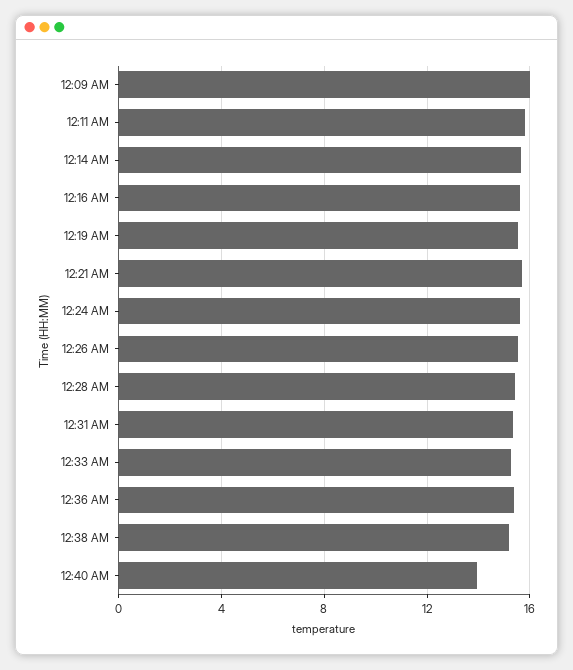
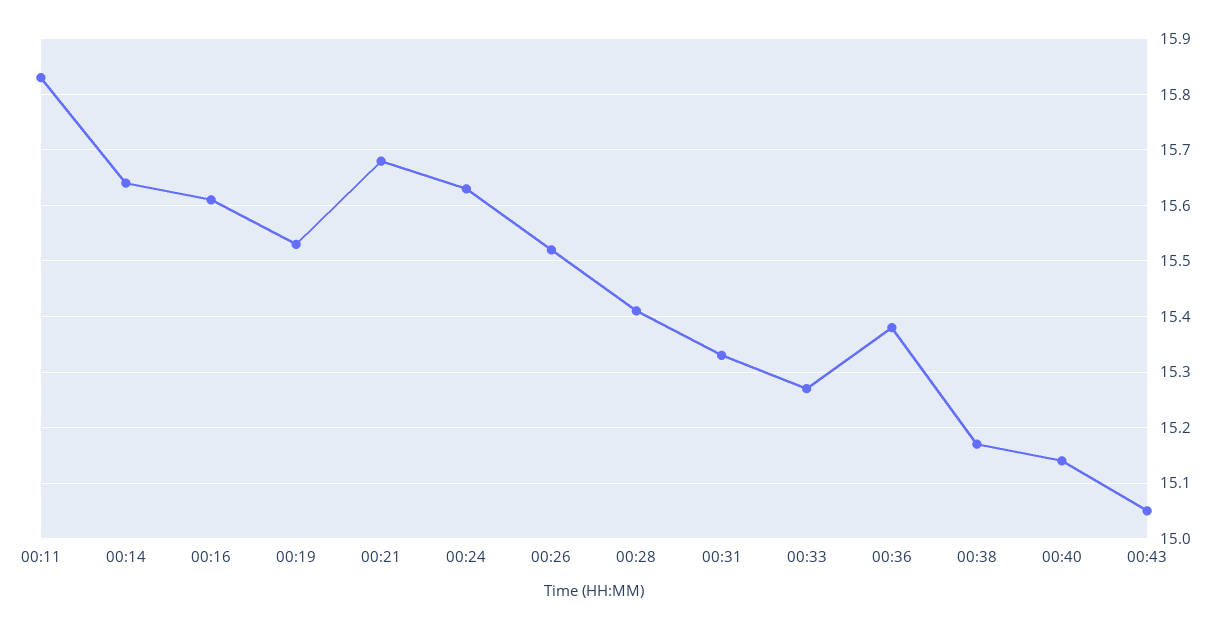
12:09 AM: 16 -> none
12:40 AM: 14 -> 15.15
00:43: none -> 15.05

